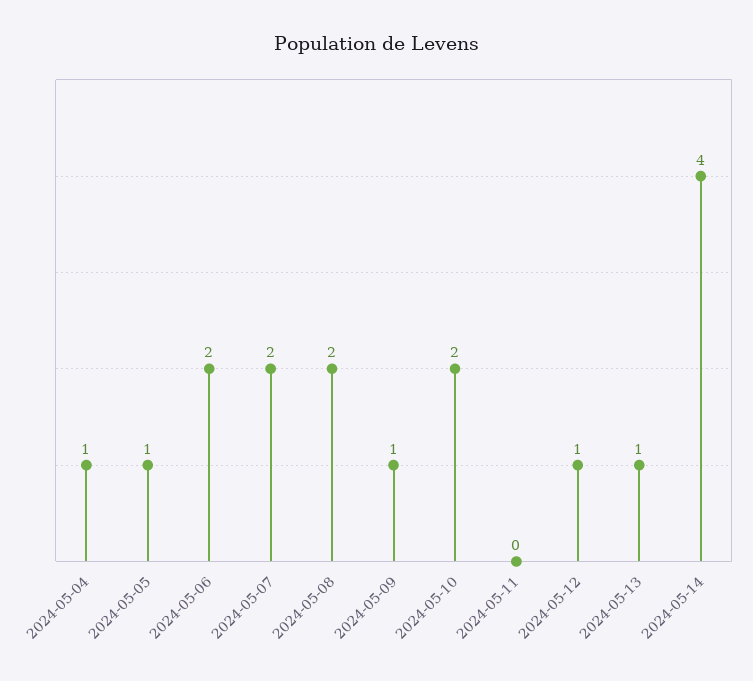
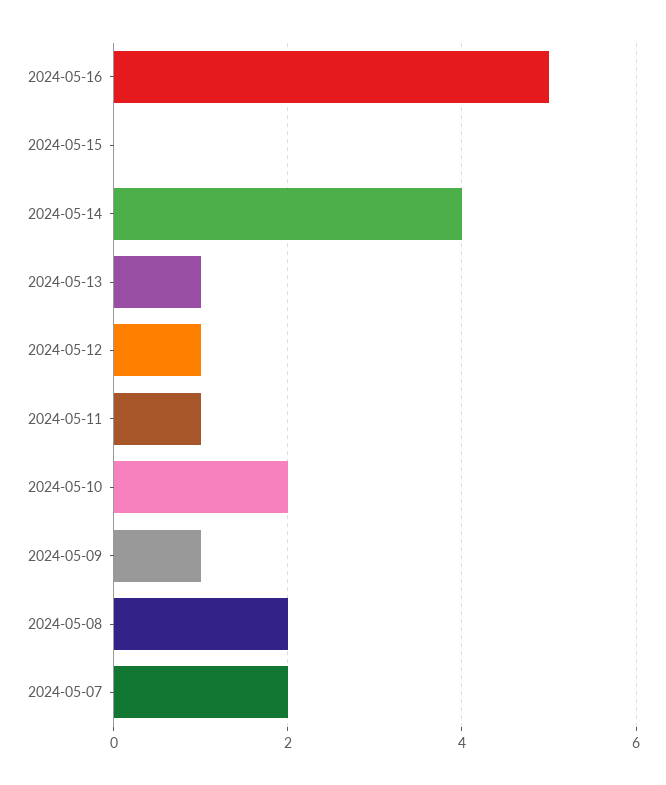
2024-05-04: 1 -> none
2024-05-05: 1 -> none
2024-05-06: 2 -> none
2024-05-11: 0 -> 1
2024-05-16: none -> 5
2024-05-15: none -> 0

